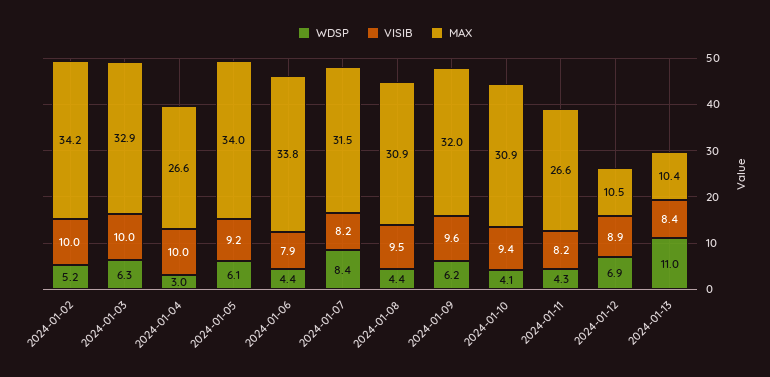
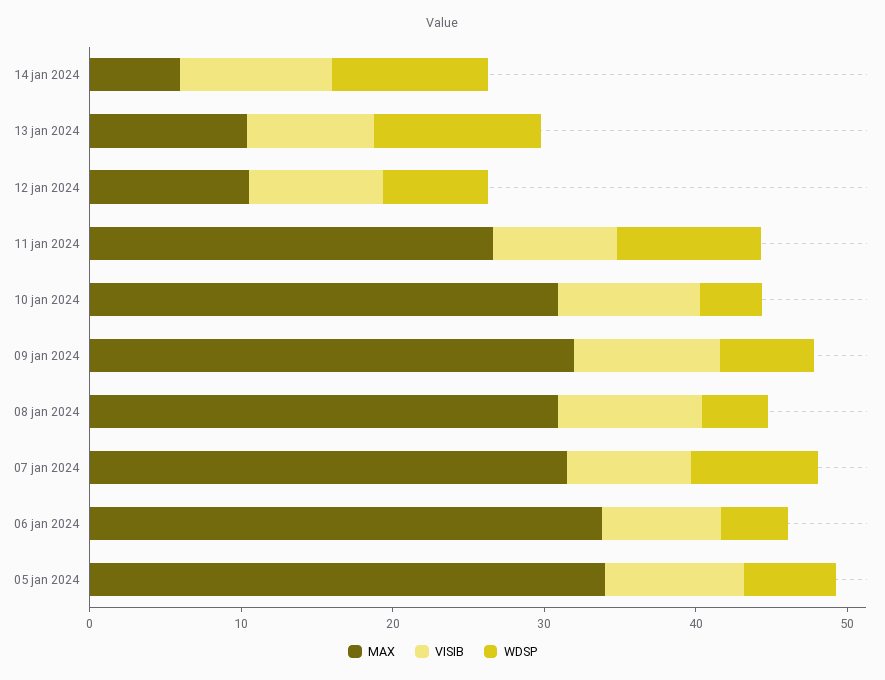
WDSP, 2024-01-02: 5.2 -> none
VISIB, 2024-01-02: 10 -> none
MAX, 2024-01-02: 34.2 -> none
WDSP, 2024-01-03: 6.3 -> none
VISIB, 2024-01-03: 10 -> none
MAX, 2024-01-03: 32.9 -> none
WDSP, 2024-01-04: 3 -> none
VISIB, 2024-01-04: 10 -> none
MAX, 2024-01-04: 26.6 -> none
WDSP, 2024-01-11: 4.3 -> 10
MAX, 14 jan 2024: none -> 6
VISIB, 14 jan 2024: none -> 10
WDSP, 14 jan 2024: none -> 10

